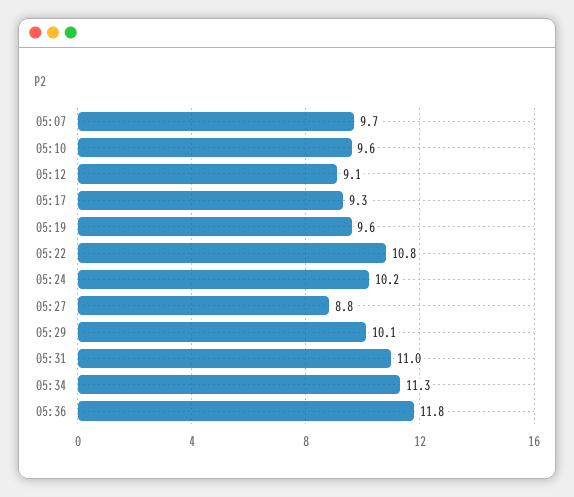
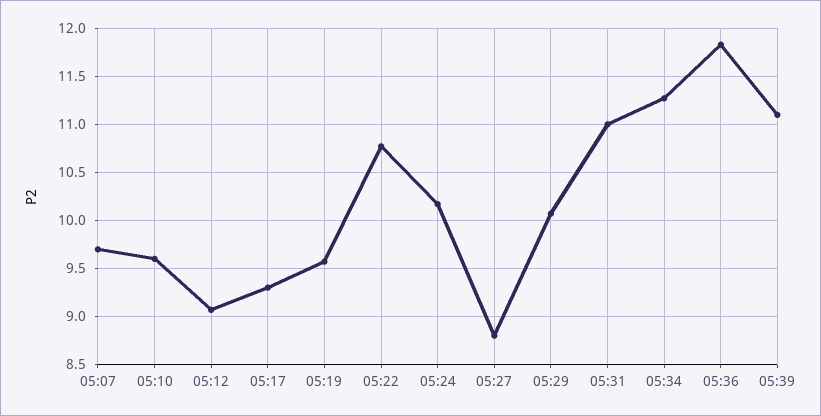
05:39: none -> 11.1

